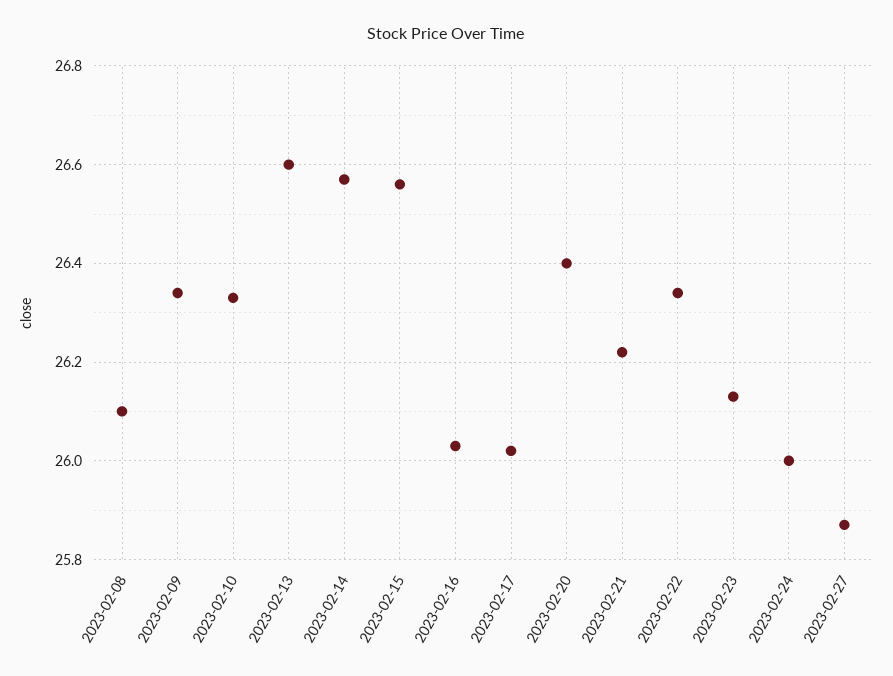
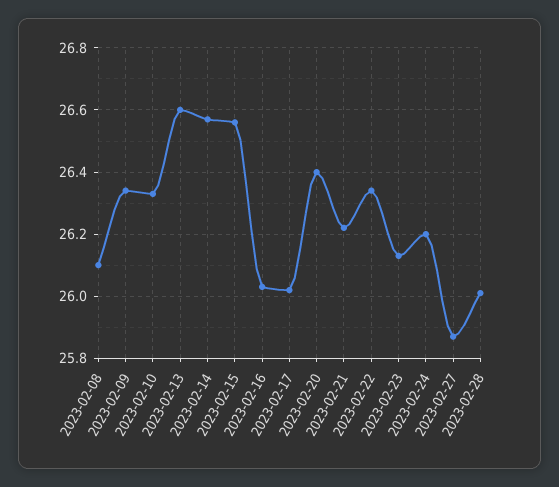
2023-02-24: 26 -> 26.2
2023-02-28: none -> 26

